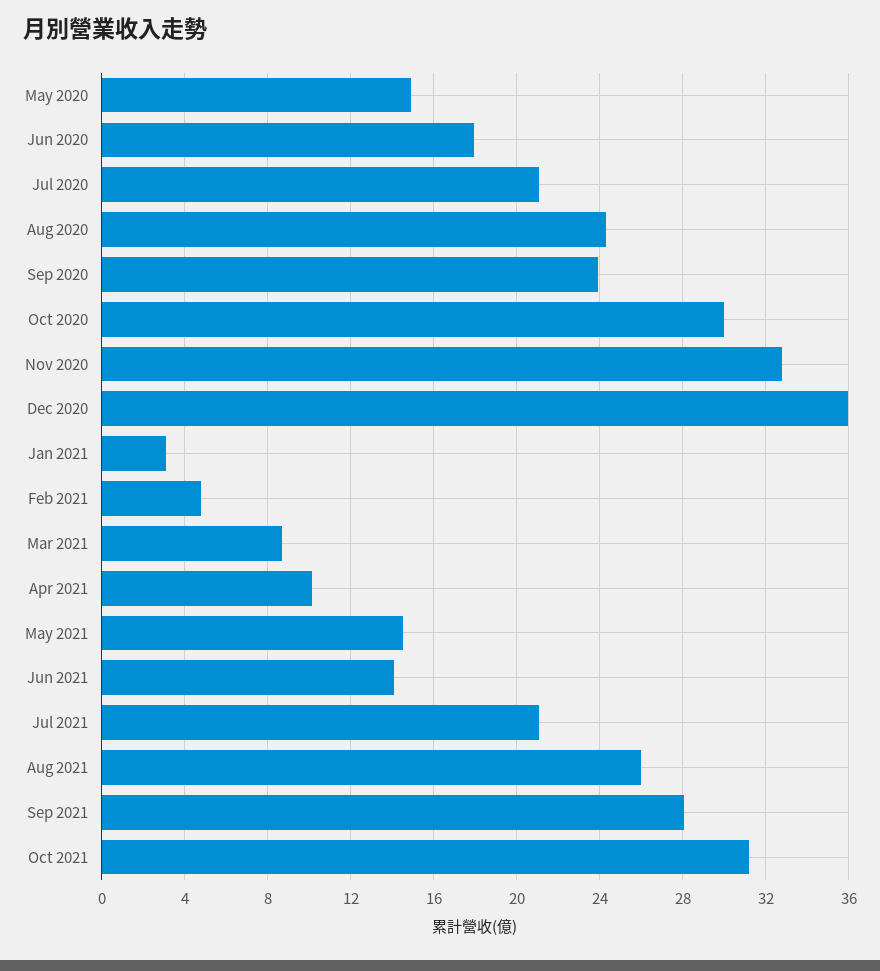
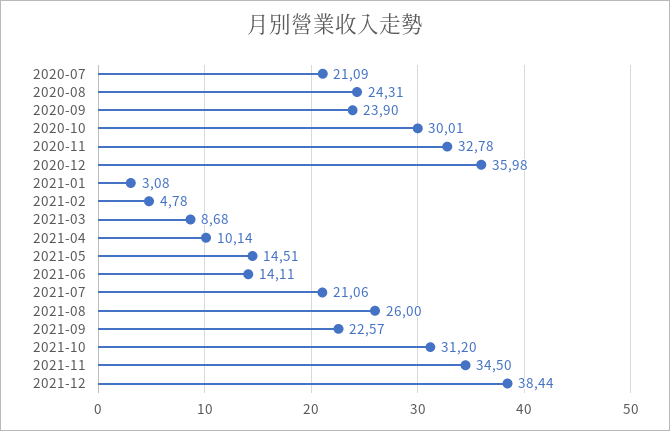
May 2020: 15 -> none
Jun 2020: 18 -> none
Sep 2021: 28 -> 22.57
2021-11: none -> 34.5
2021-12: none -> 38.44

